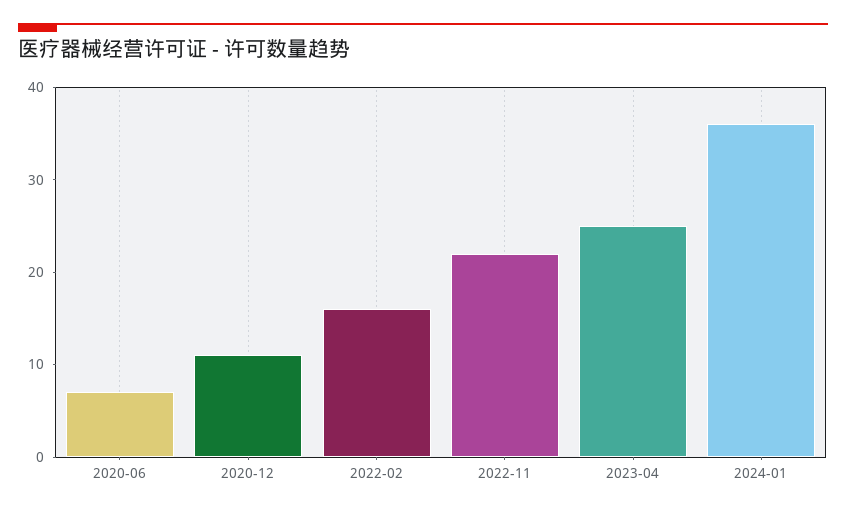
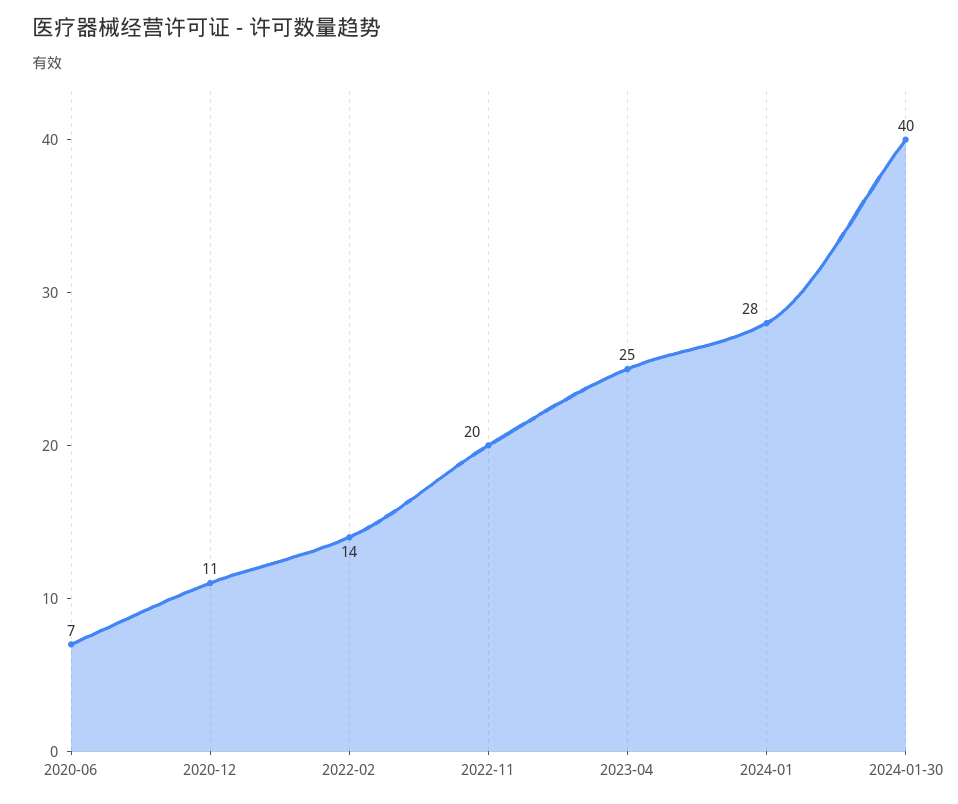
2022-02: 16 -> 14
2022-11: 22 -> 20
2024-01: 36 -> 28
2024-01-30: none -> 40

